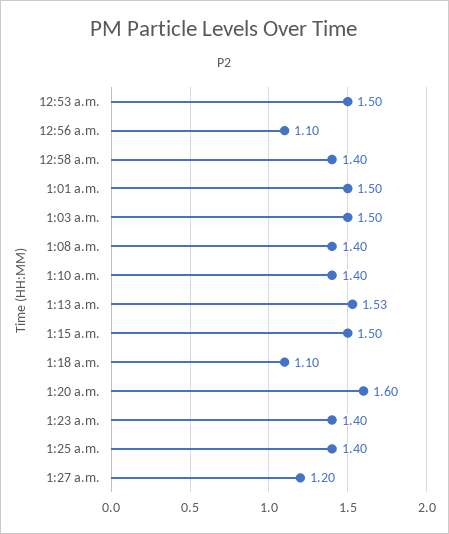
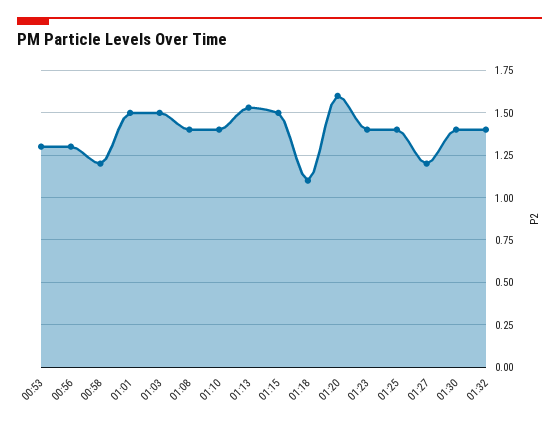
12:53 a.m.: 1.5 -> 1.3
12:56 a.m.: 1.1 -> 1.3
12:58 a.m.: 1.4 -> 1.2
01:30: none -> 1.4
01:32: none -> 1.4

